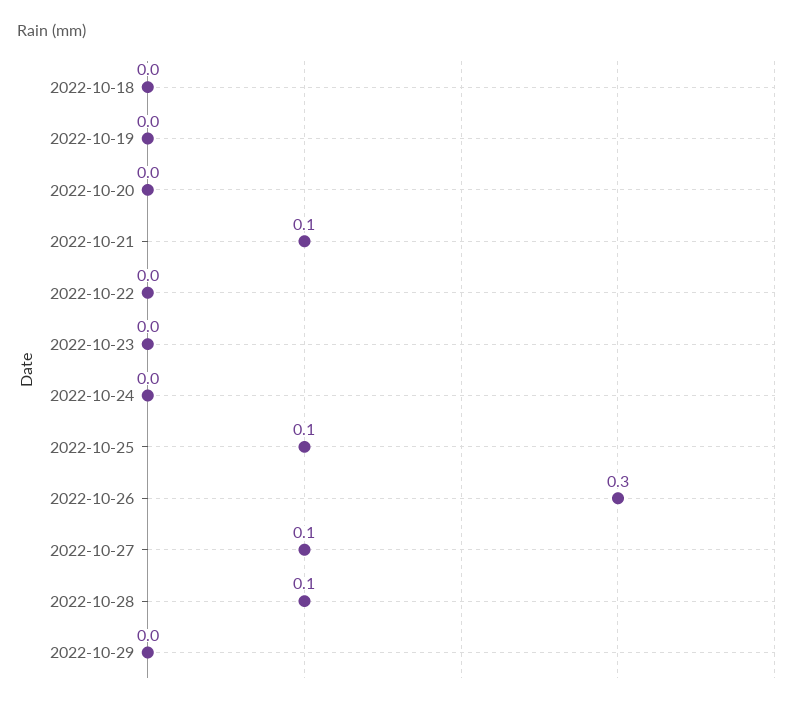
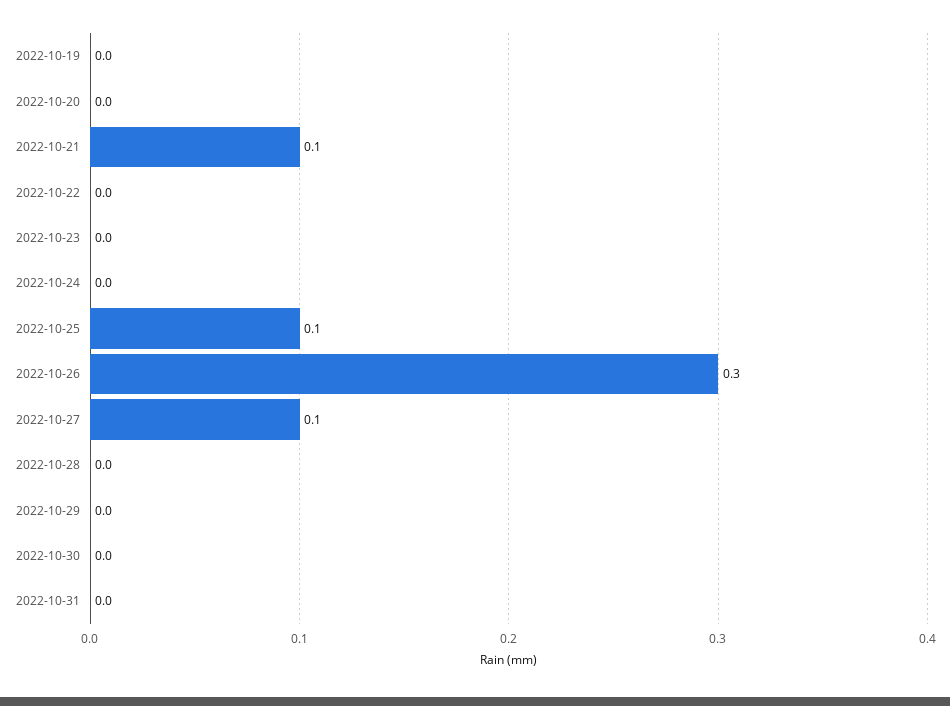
2022-10-18: 0 -> none
2022-10-28: 0.1 -> 0
2022-10-30: none -> 0
2022-10-31: none -> 0

